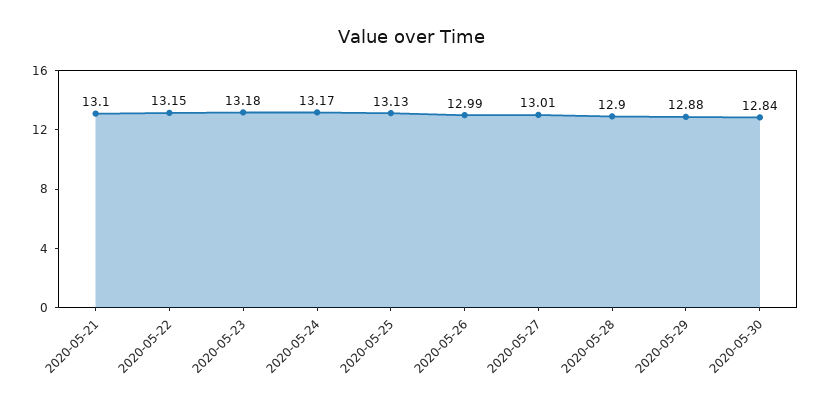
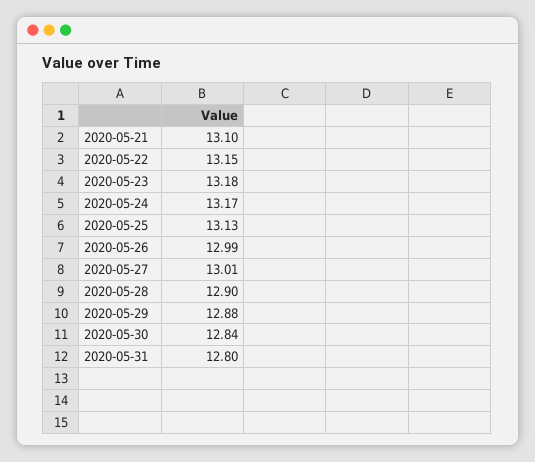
2020-05-31: none -> 12.8

